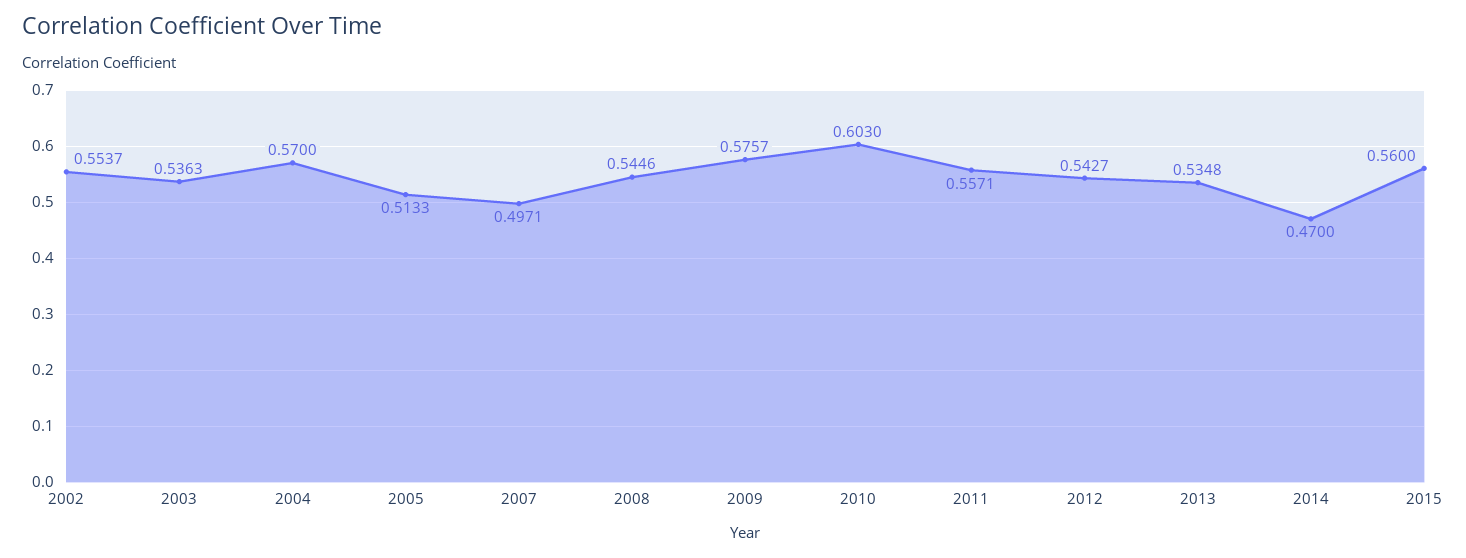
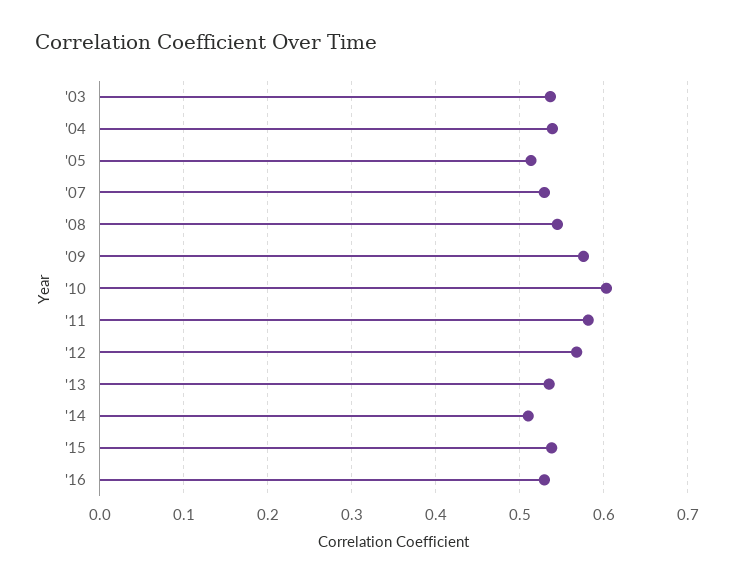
2002: 0.5537 -> none
2004: 0.57 -> 0.54
2007: 0.4971 -> 0.53
2011: 0.5571 -> 0.58
2012: 0.5427 -> 0.57
2014: 0.47 -> 0.51
2015: 0.56 -> 0.54
'16: none -> 0.53

